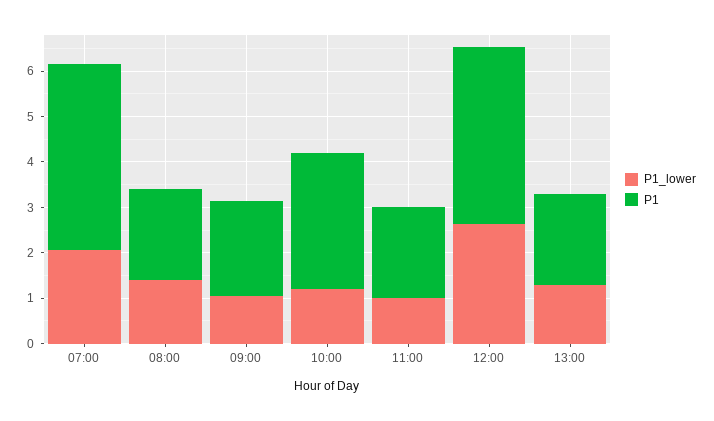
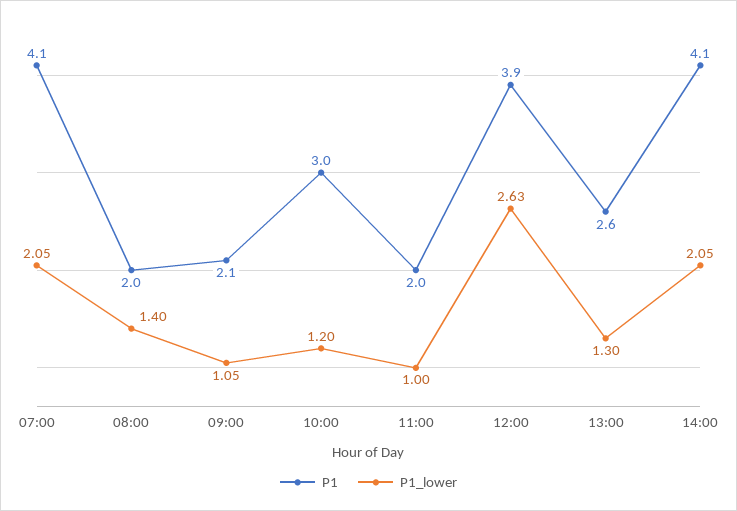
P1, 13:00: 2 -> 2.6
P1, 14:00: none -> 4.1
P1_lower, 14:00: none -> 2.05

